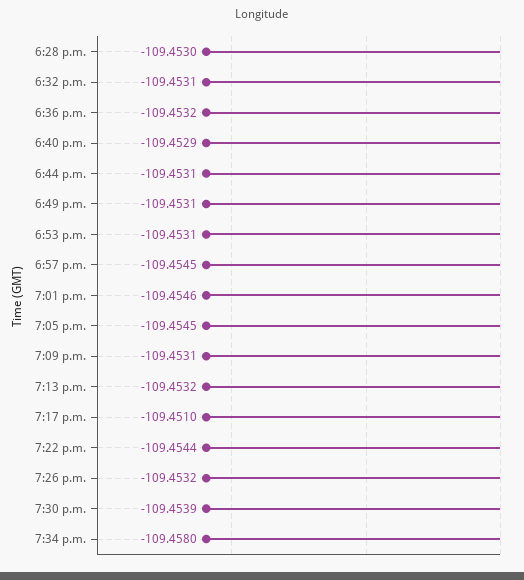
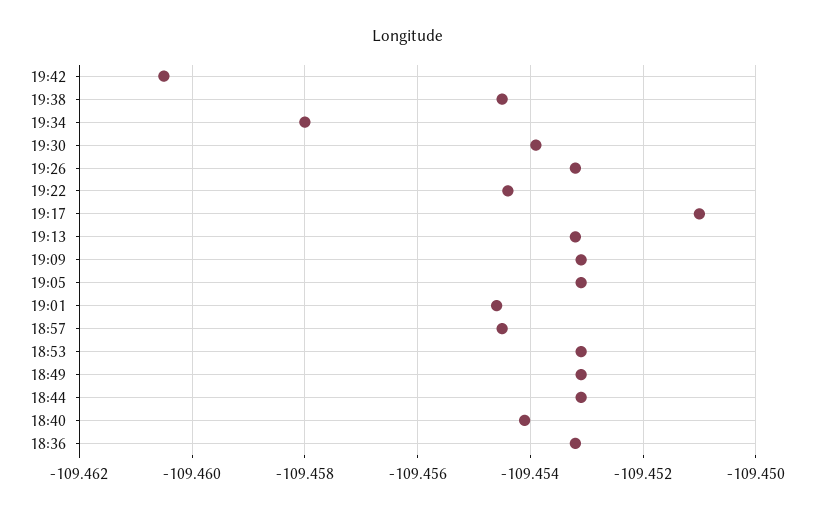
6:28 p.m.: -109.453 -> none
6:32 p.m.: -109.4531 -> none
6:40 p.m.: -109.4529 -> -109.454
7:05 p.m.: -109.4545 -> -109.453
19:42: none -> -109.4605
19:38: none -> -109.4545

